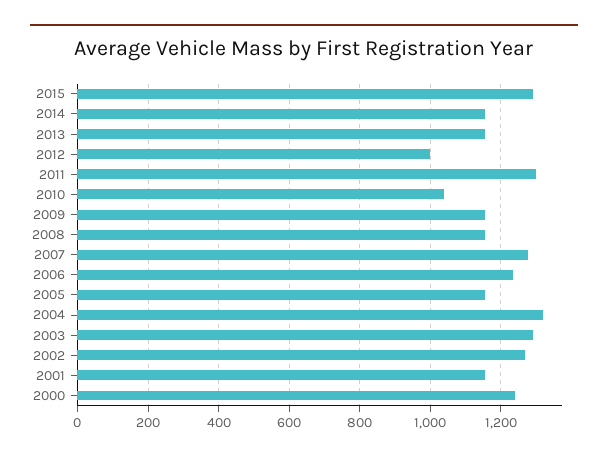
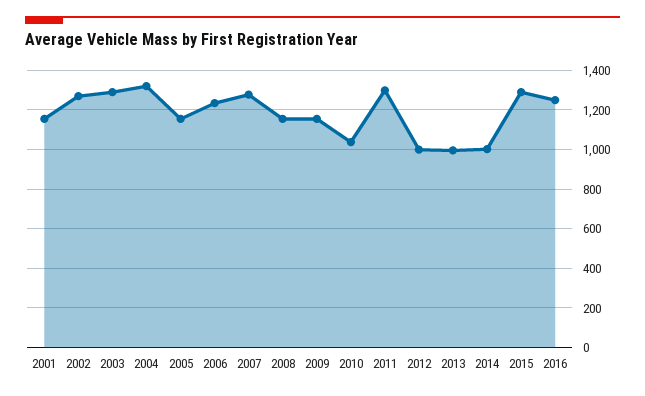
2014: 1160 -> 1000
2013: 1160 -> 1000
2000: 1240 -> none
2016: none -> 1250

